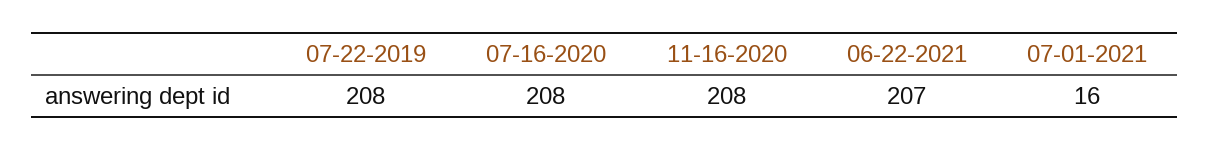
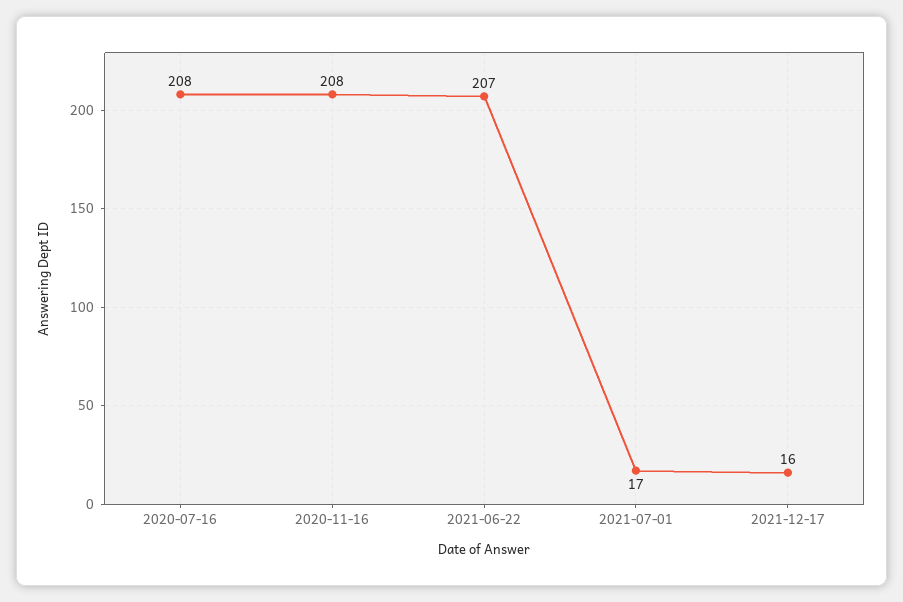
07-22-2019: 208 -> none
07-01-2021: 16 -> 17
2021-12-17: none -> 16

